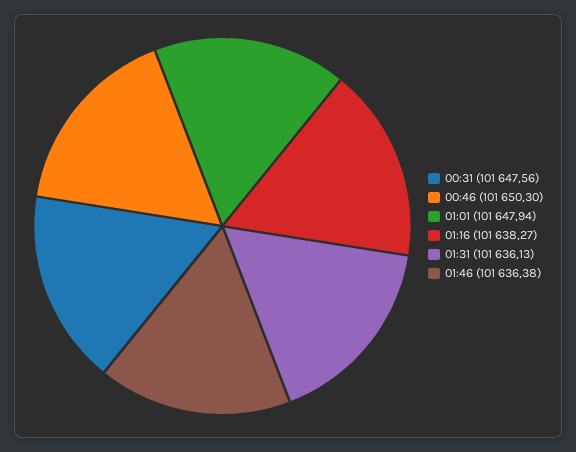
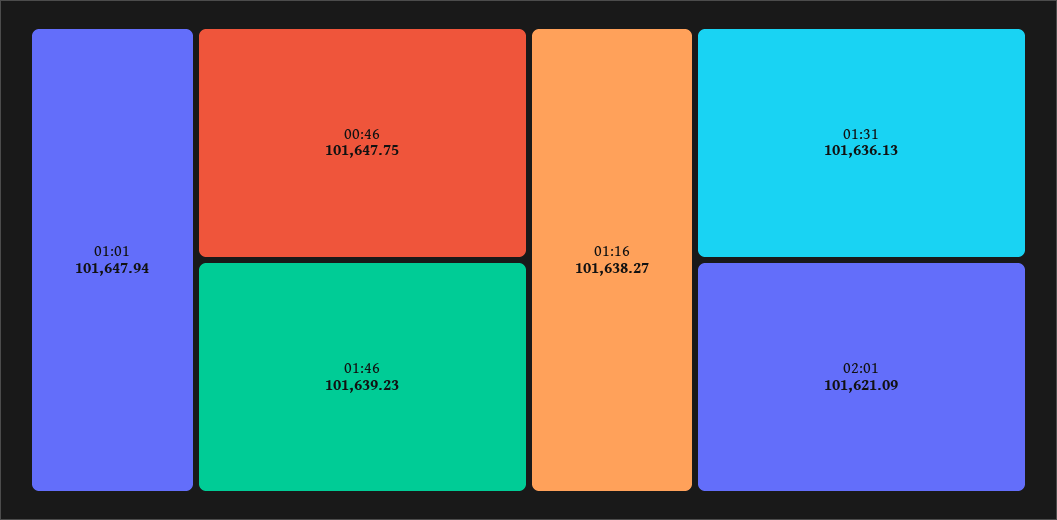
00:31: 101647.56 -> none
00:46: 101650.3 -> 101647.75
01:46: 101636.38 -> 101639.23
02:01: none -> 101621.09

